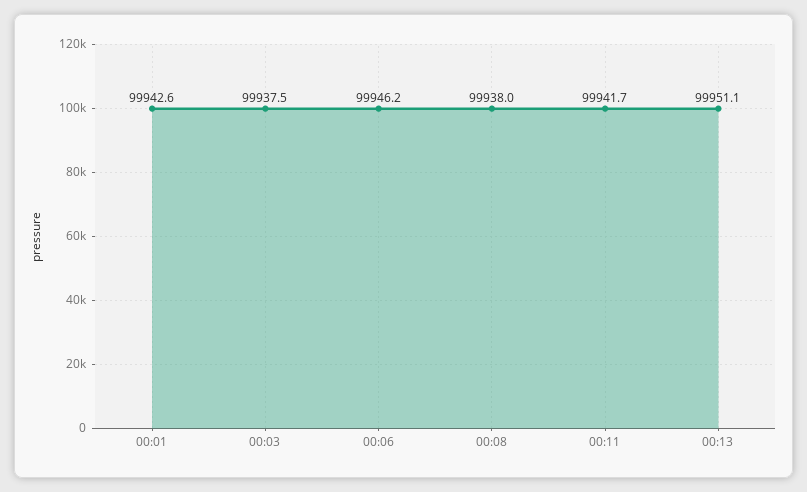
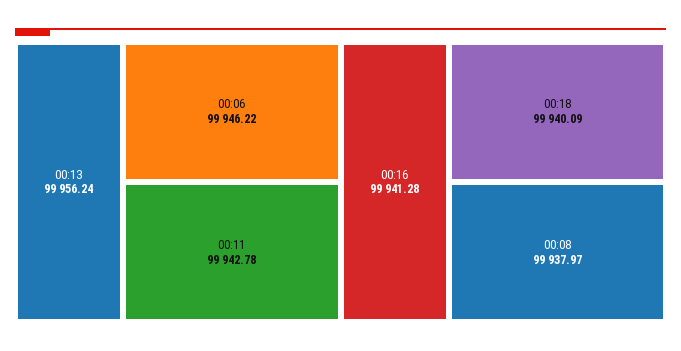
00:01: 99942.6 -> none
00:03: 99937.5 -> none
00:11: 99941.7 -> 99942.78
00:13: 99951.1 -> 99956.24
00:16: none -> 99941.28
00:18: none -> 99940.09

